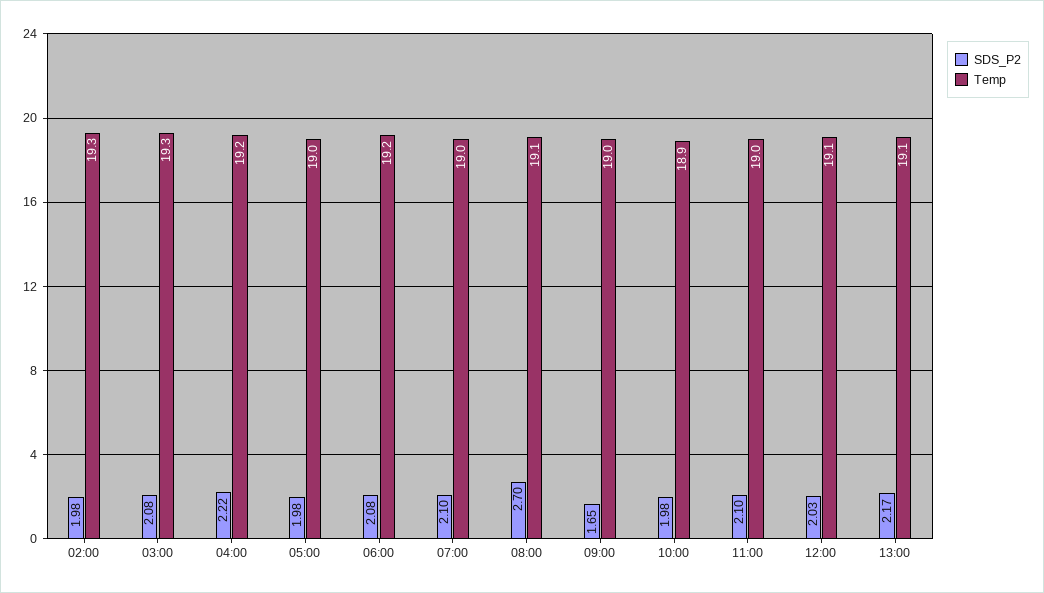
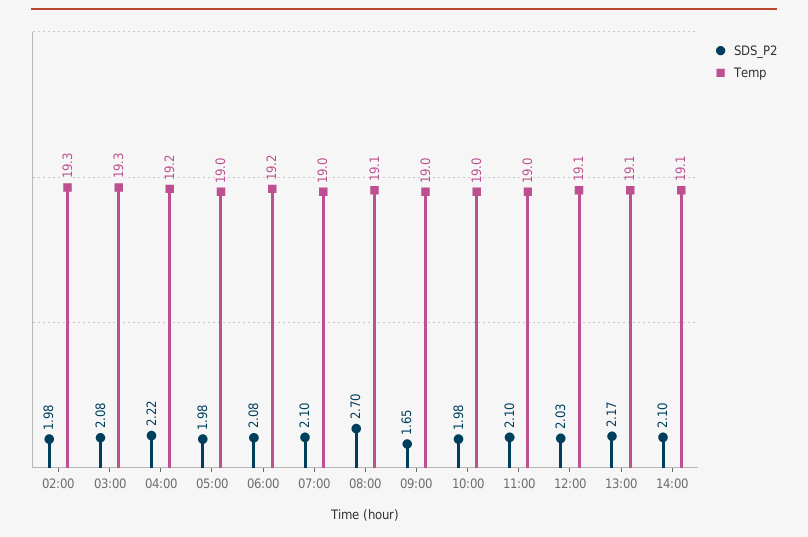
Temp, 10:00: 18.9 -> 19
SDS_P2, 14:00: none -> 2.1
Temp, 14:00: none -> 19.1

